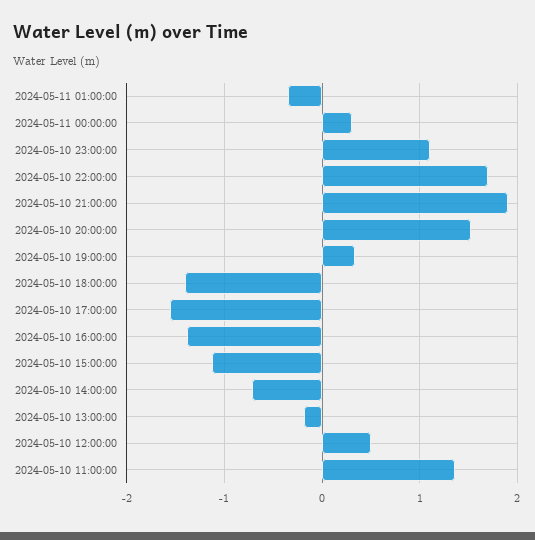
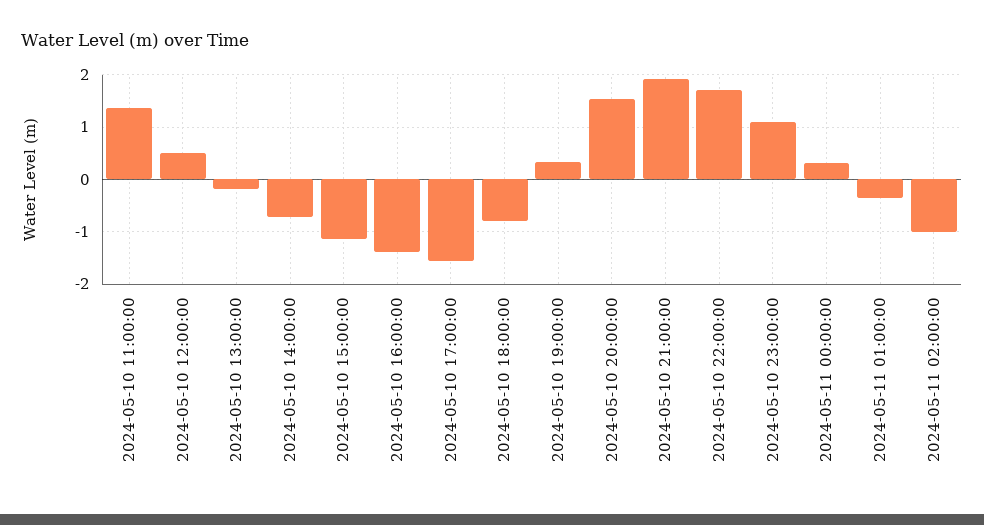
2024-05-10 18:00:00: -1.4 -> -0.8
2024-05-11 02:00:00: none -> -1

